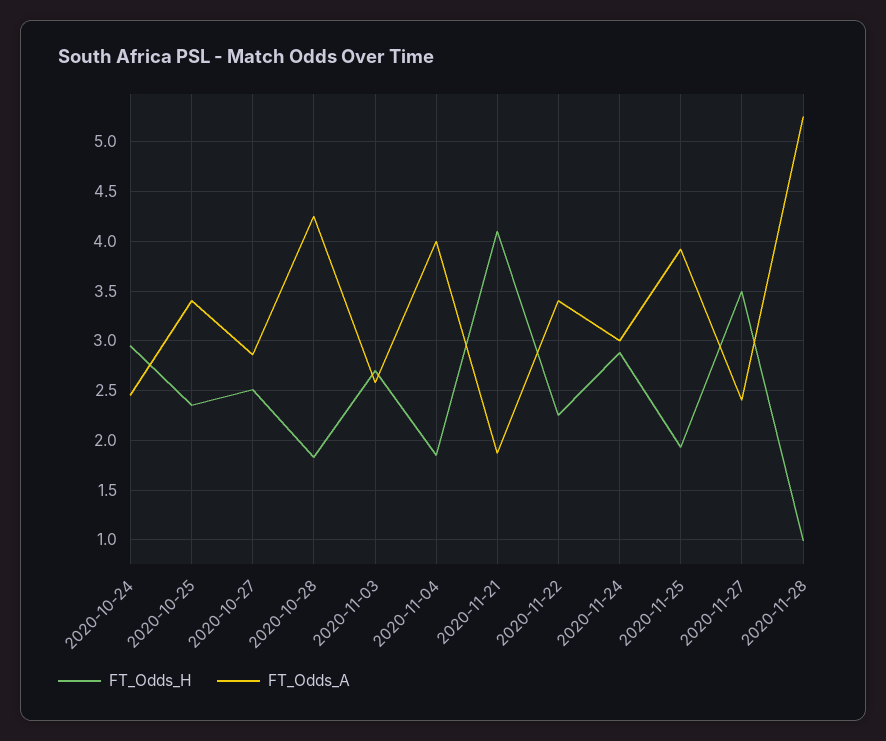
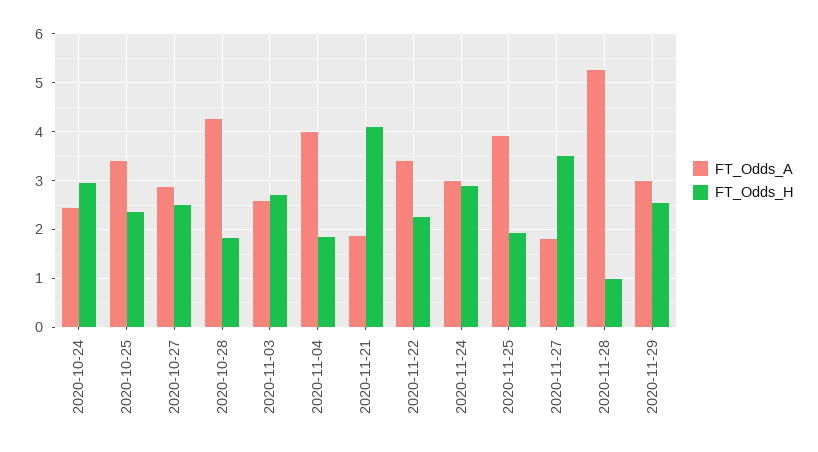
FT_Odds_A, 2020-11-27: 2.4 -> 1.8
FT_Odds_A, 2020-11-29: none -> 3
FT_Odds_H, 2020-11-29: none -> 2.6

